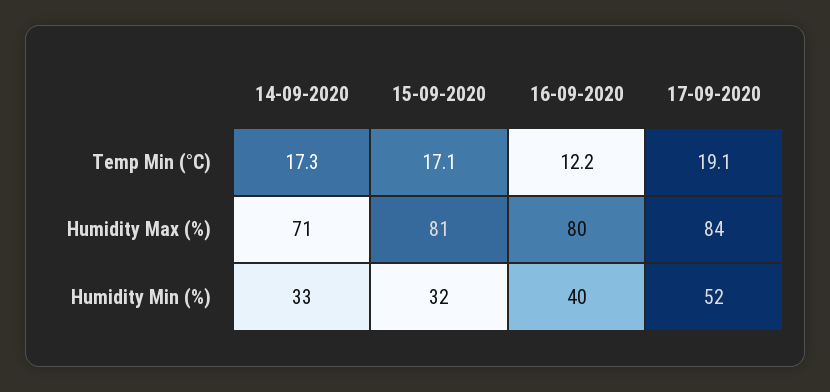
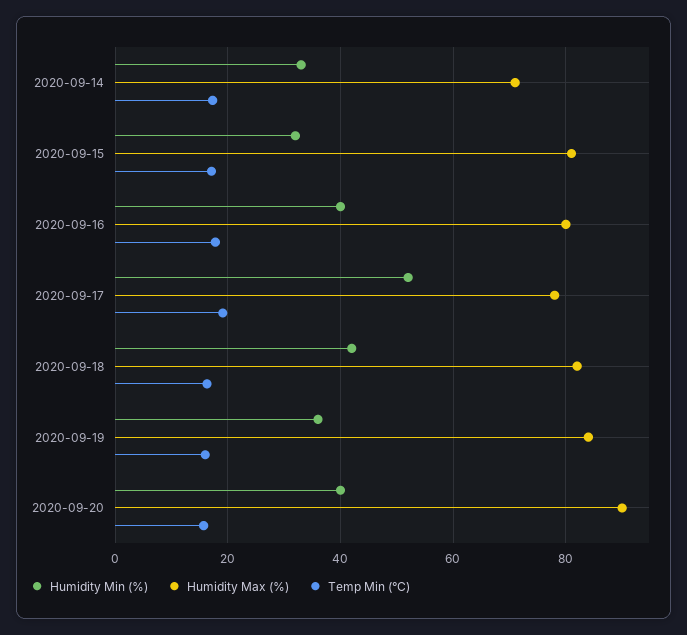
Temp Min (°C), 16-09-2020: 12.2 -> 18
Humidity Max (%), 17-09-2020: 84 -> 78
Humidity Min (%), 2020-09-18: none -> 42
Humidity Max (%), 2020-09-18: none -> 82
Temp Min (°C), 2020-09-18: none -> 16
Humidity Min (%), 2020-09-19: none -> 36
Humidity Max (%), 2020-09-19: none -> 84
Temp Min (°C), 2020-09-19: none -> 16
Humidity Min (%), 2020-09-20: none -> 40
Humidity Max (%), 2020-09-20: none -> 90
Temp Min (°C), 2020-09-20: none -> 16

